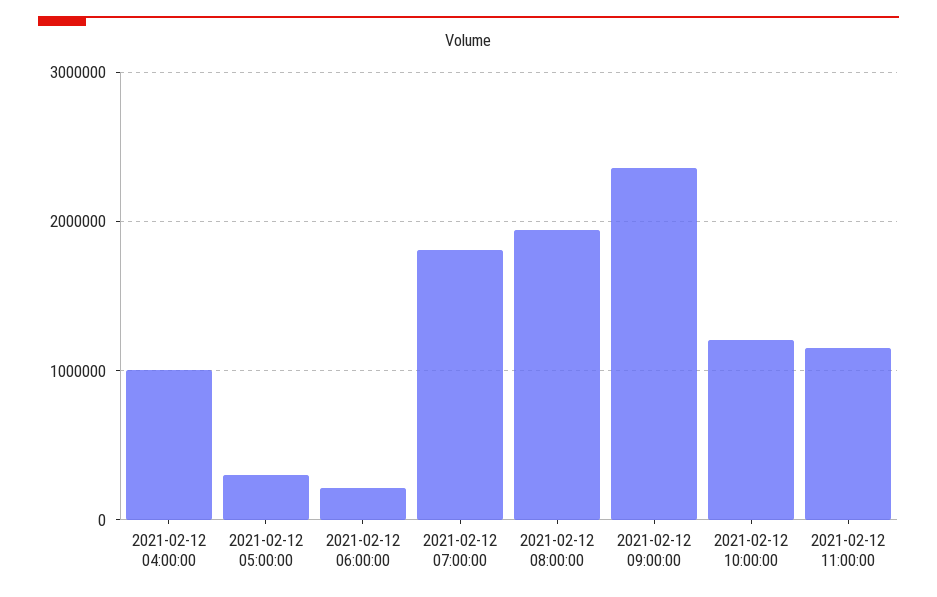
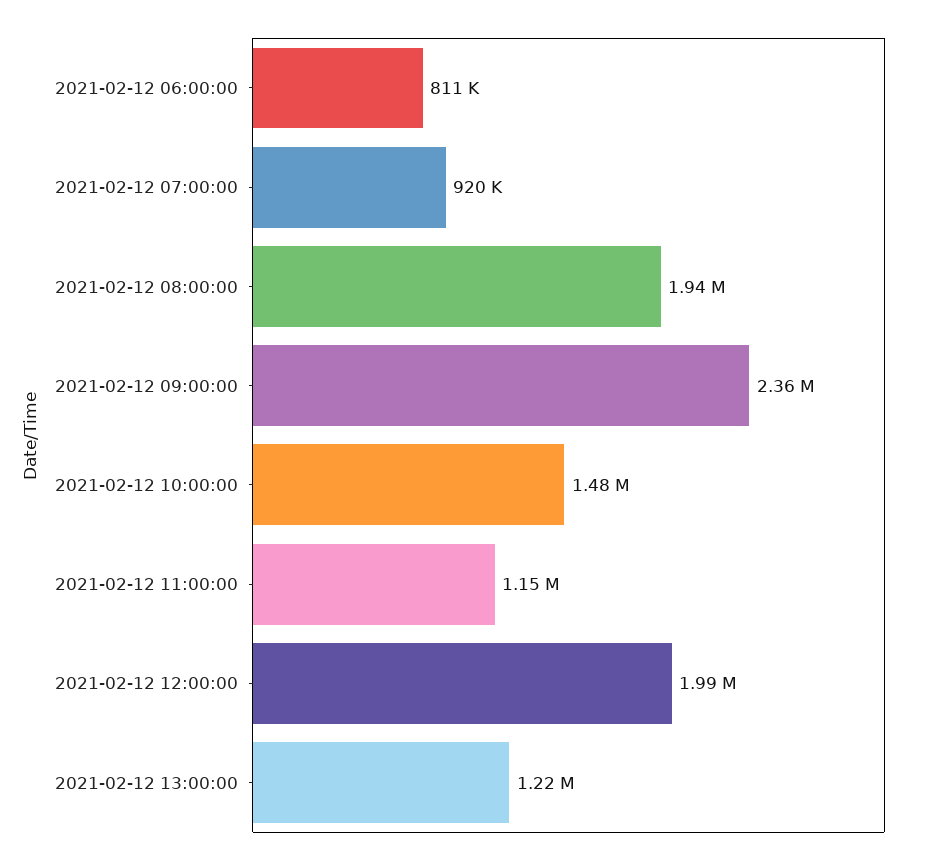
2021-02-12 04:00:00: 1000000 -> none
2021-02-12 05:00:00: 300000 -> none
2021-02-12 06:00:00: 200000 -> 811000
2021-02-12 07:00:00: 1800000 -> 920000
2021-02-12 10:00:00: 1200000 -> 1480000
2021-02-12 12:00:00: none -> 1990000
2021-02-12 13:00:00: none -> 1220000

